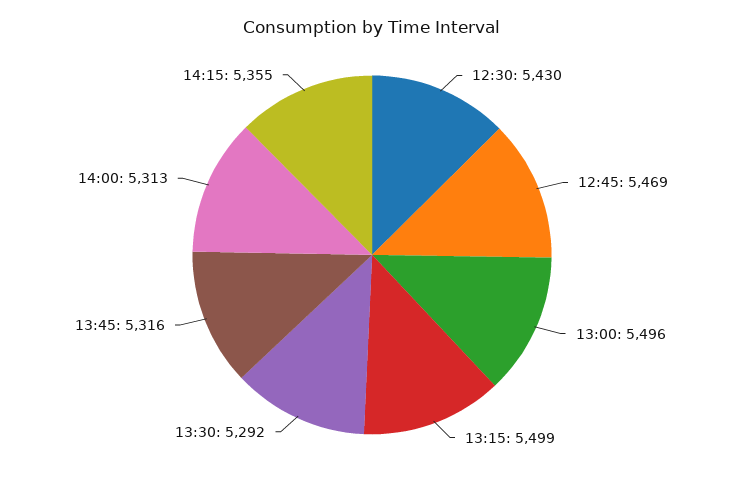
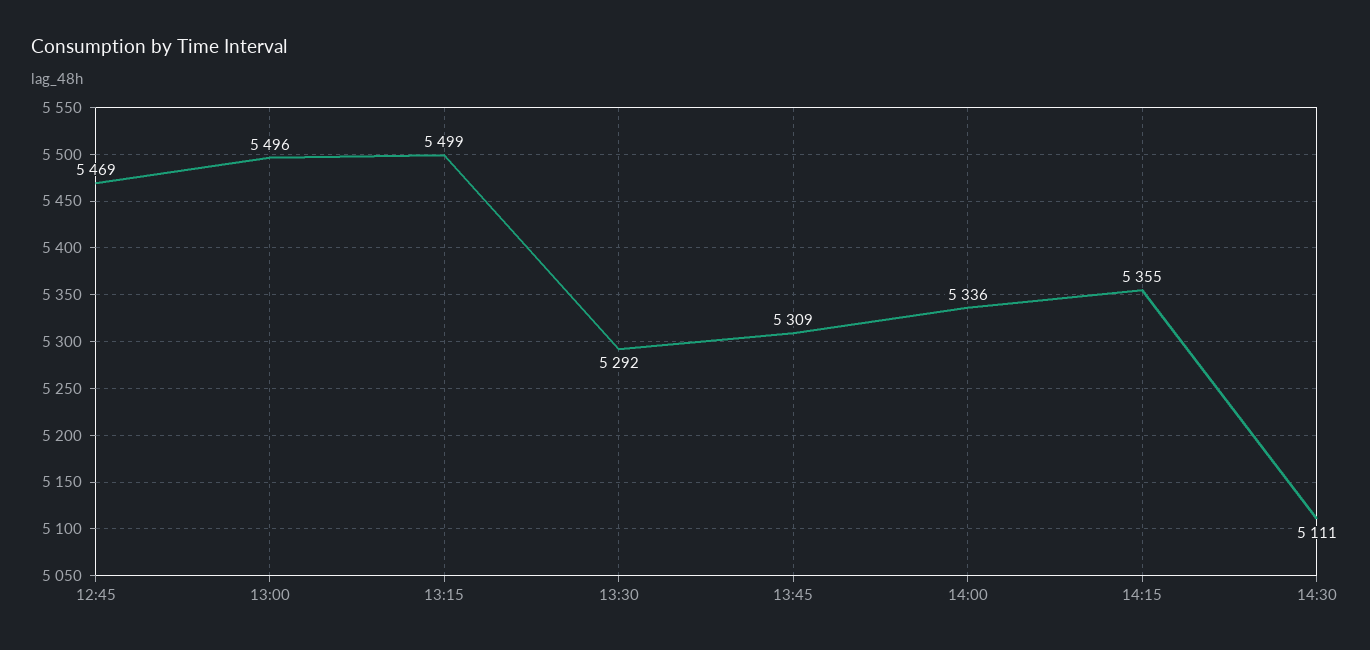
12:30: 5430 -> none
13:45: 5316 -> 5309
14:00: 5313 -> 5336
14:30: none -> 5111

